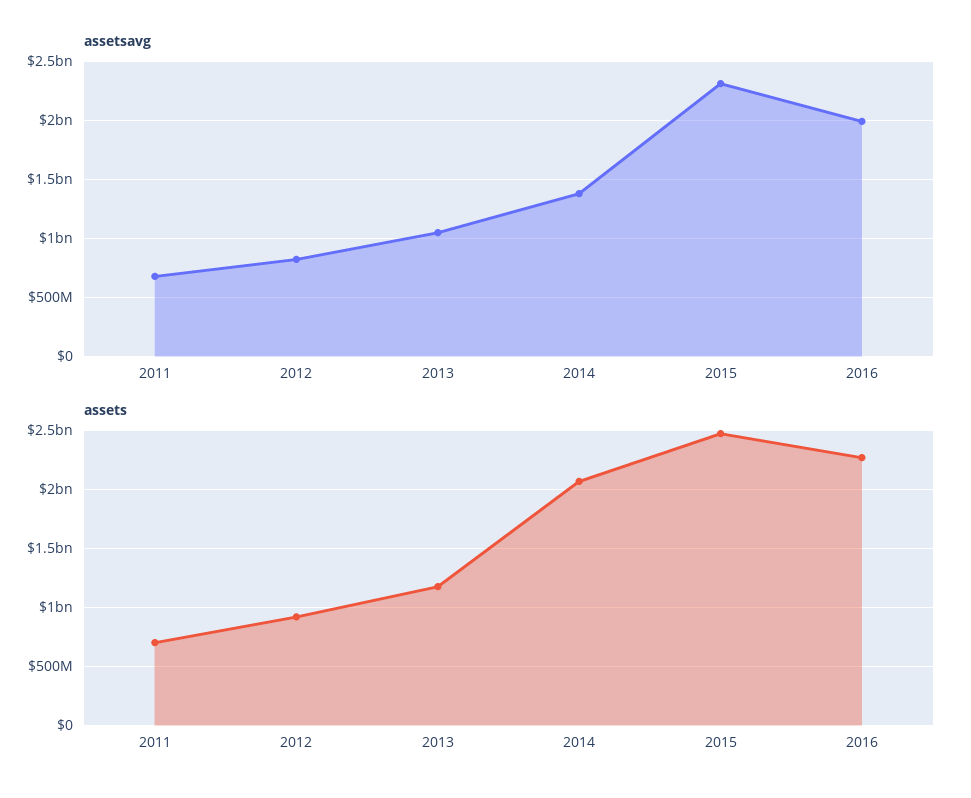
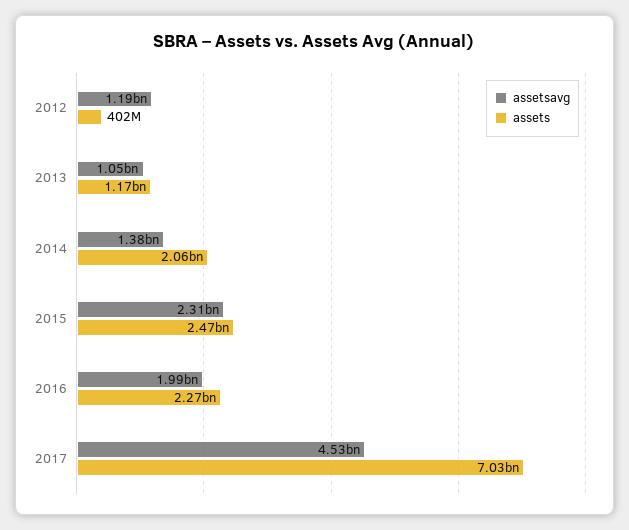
assetsavg, 2011: 700000000 -> none
assetsavg, 2012: 800000000 -> 1190000000
assets, 2011: 700000000 -> none
assets, 2012: 900000000 -> 402000000
assetsavg, 2017: none -> 4530000000
assets, 2017: none -> 7030000000

